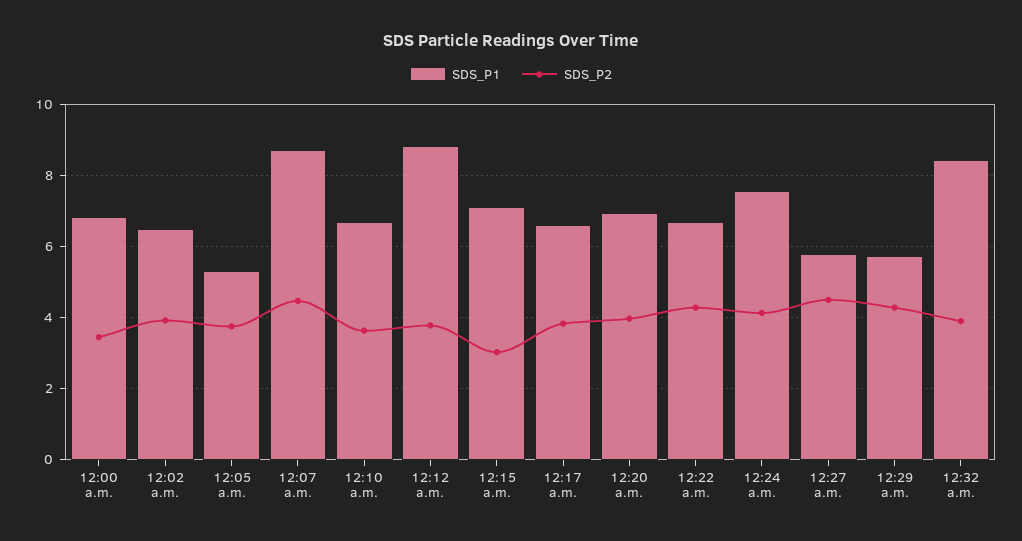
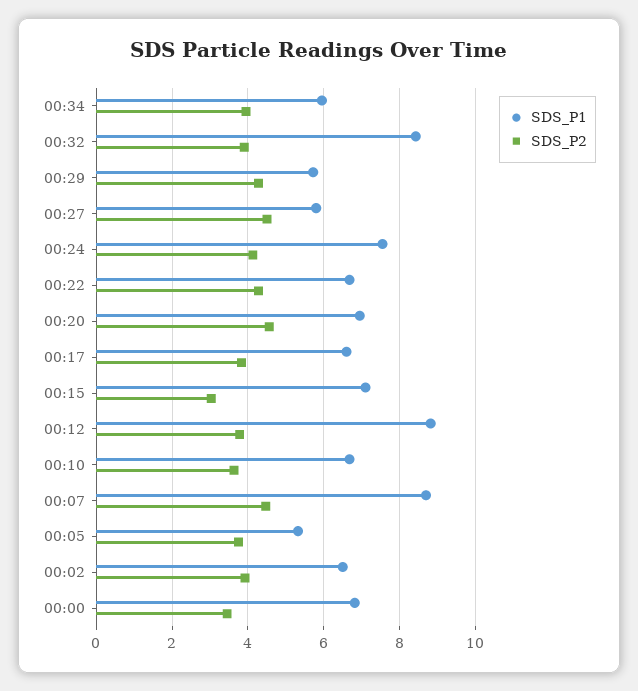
SDS_P2, 12:20 a.m.: 4 -> 4.6
SDS_P1, 00:34: none -> 6
SDS_P2, 00:34: none -> 4

